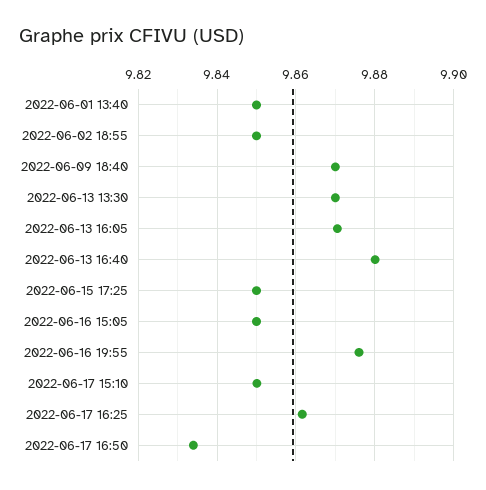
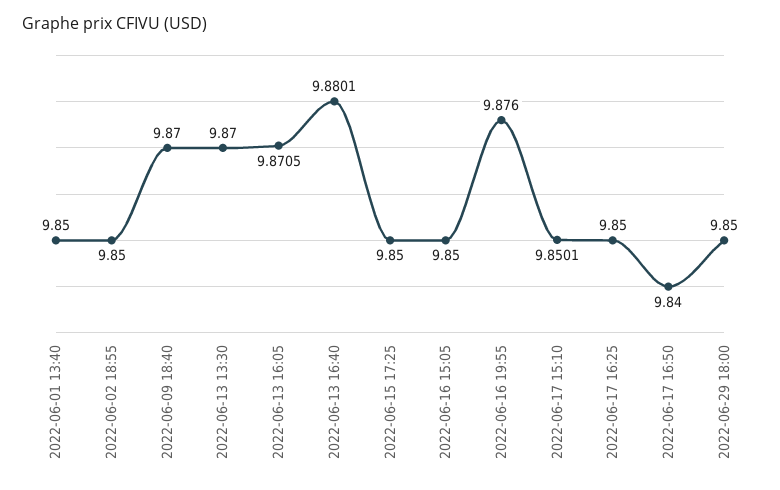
2022-06-17 16:25: 9.862 -> 9.85
2022-06-17 16:50: 9.834 -> 9.84
2022-06-29 18:00: none -> 9.85

